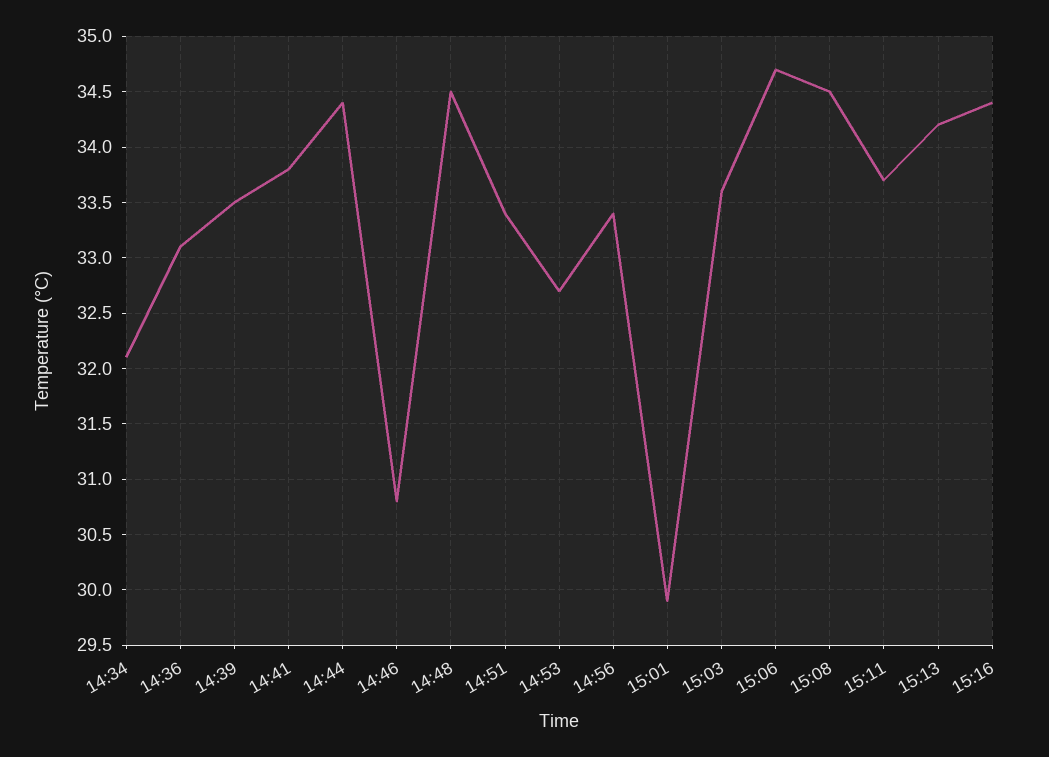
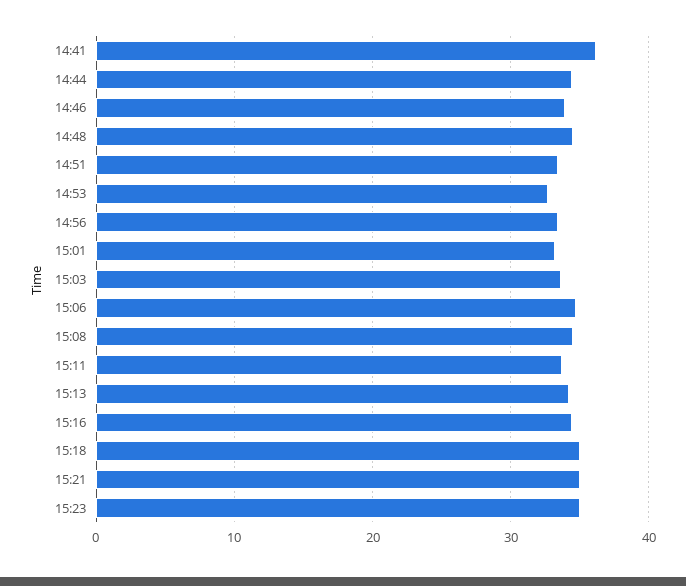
14:34: 32.1 -> none
14:36: 33.1 -> none
14:39: 33.5 -> none
14:41: 33.8 -> 36
14:46: 30.8 -> 34
15:01: 29.9 -> 33
15:18: none -> 35
15:21: none -> 35
15:23: none -> 35

